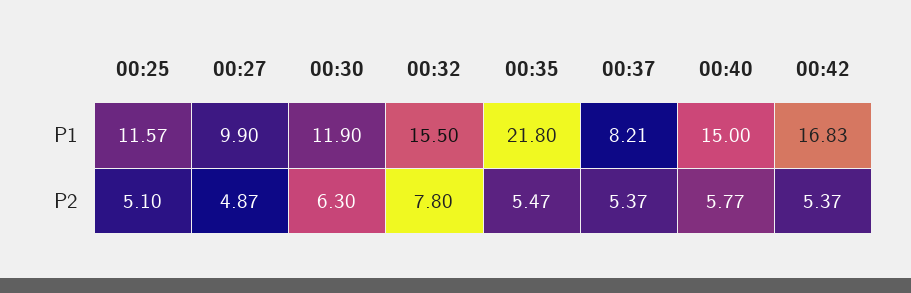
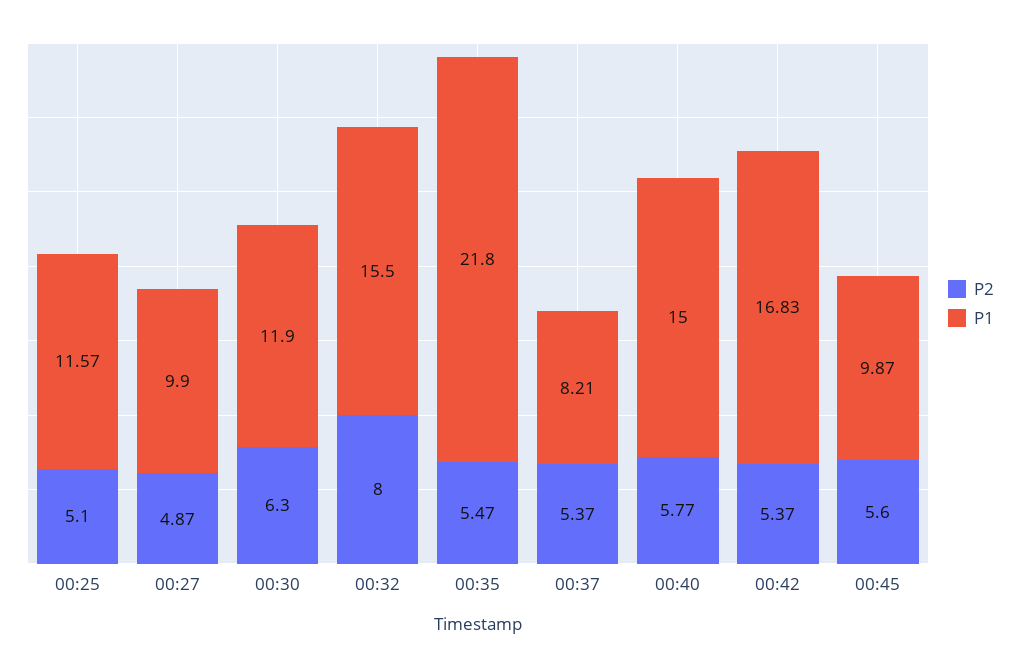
P2, 00:32: 7.8 -> 8
P2, 00:45: none -> 5.6
P1, 00:45: none -> 9.87

